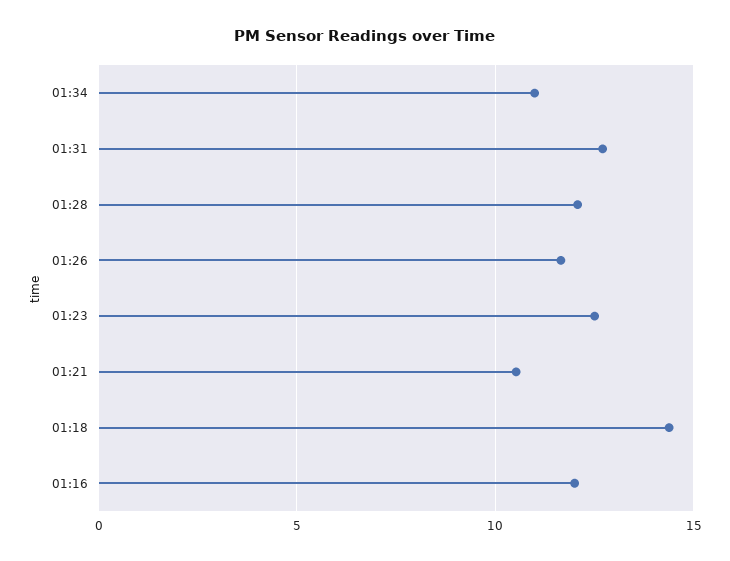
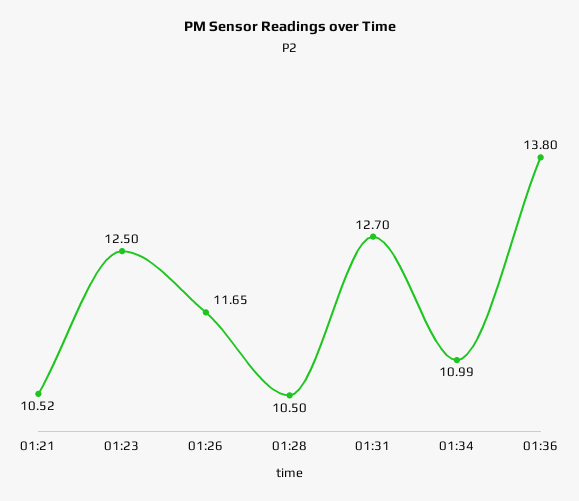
01:28: 12 -> 10.5
01:18: 14.5 -> none
01:16: 12 -> none
01:36: none -> 13.8

